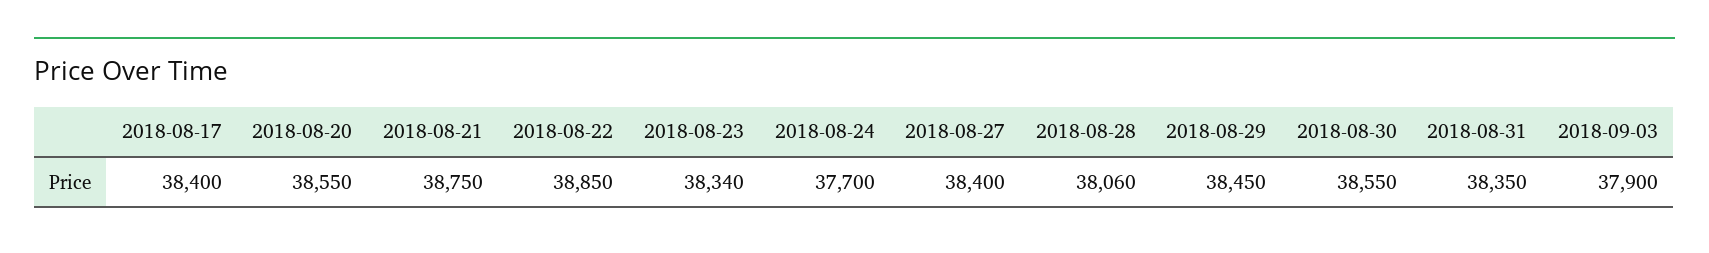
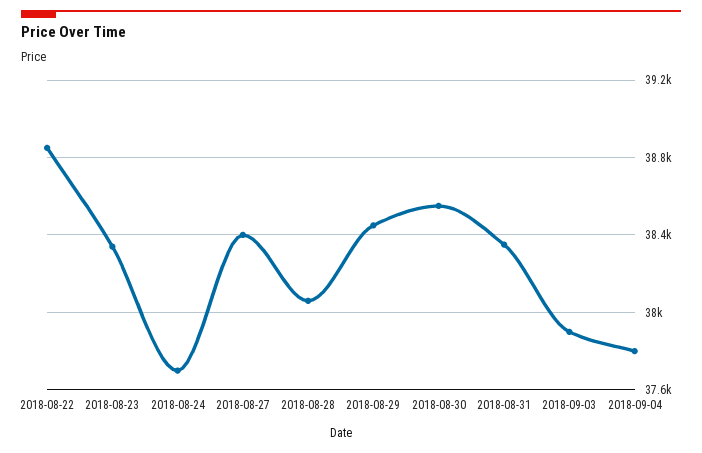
2018-08-17: 38400 -> none
2018-08-20: 38550 -> none
2018-08-21: 38750 -> none
2018-09-04: none -> 37800

